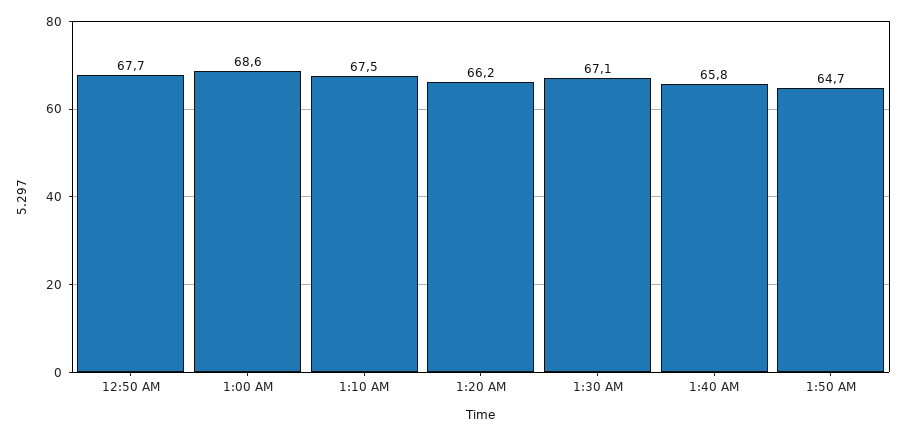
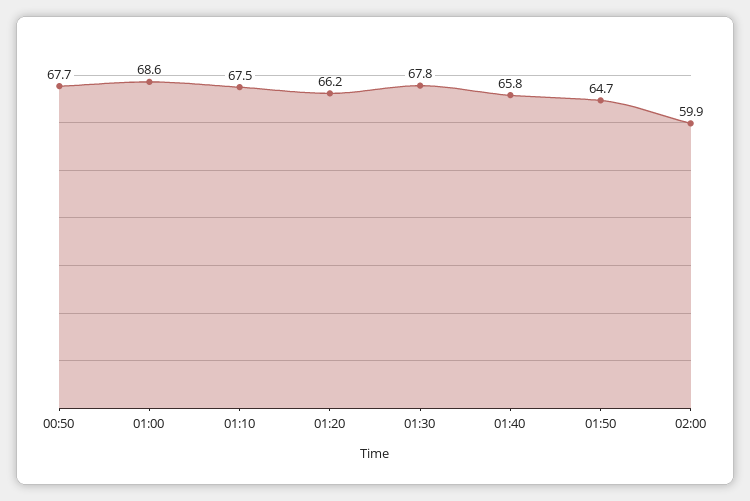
1:30 AM: 67.1 -> 67.8
02:00: none -> 59.9

